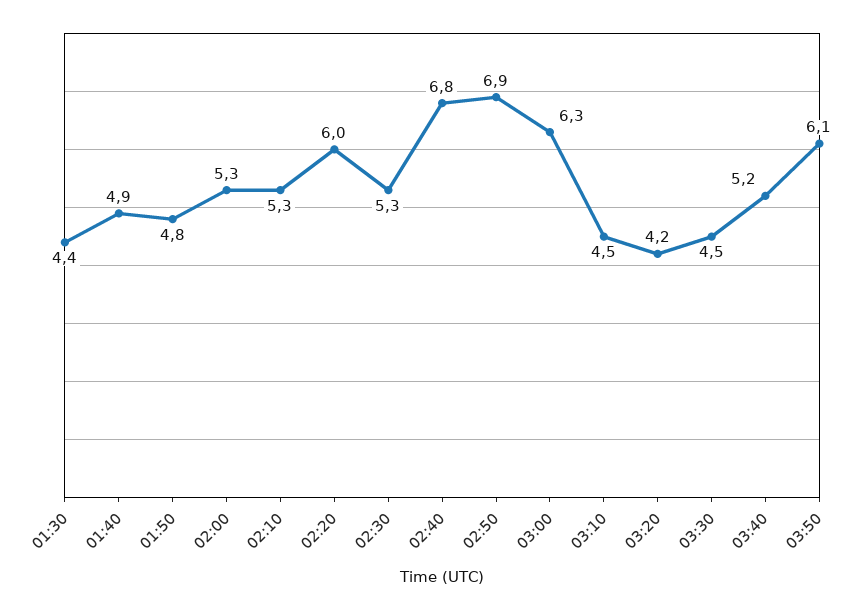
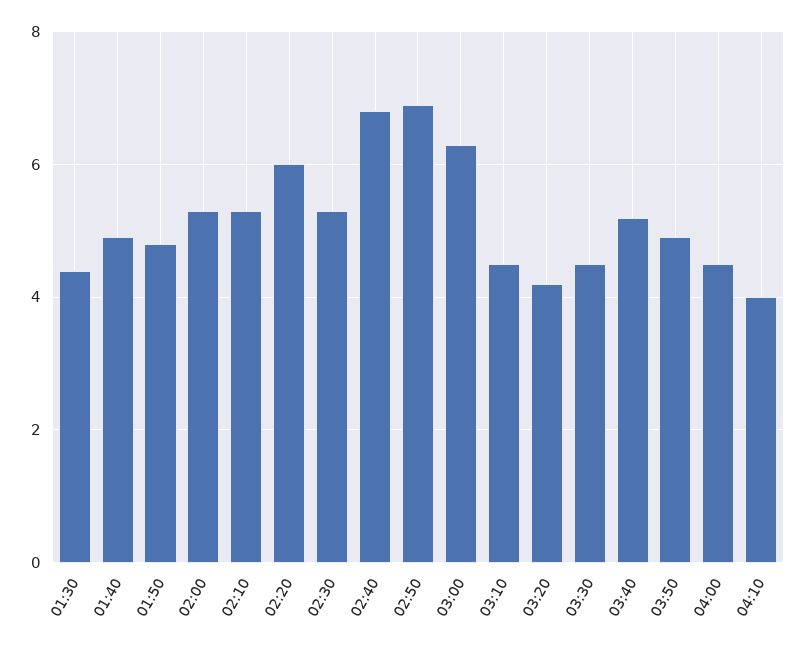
03:50: 6.1 -> 5
04:00: none -> 4.5
04:10: none -> 4

